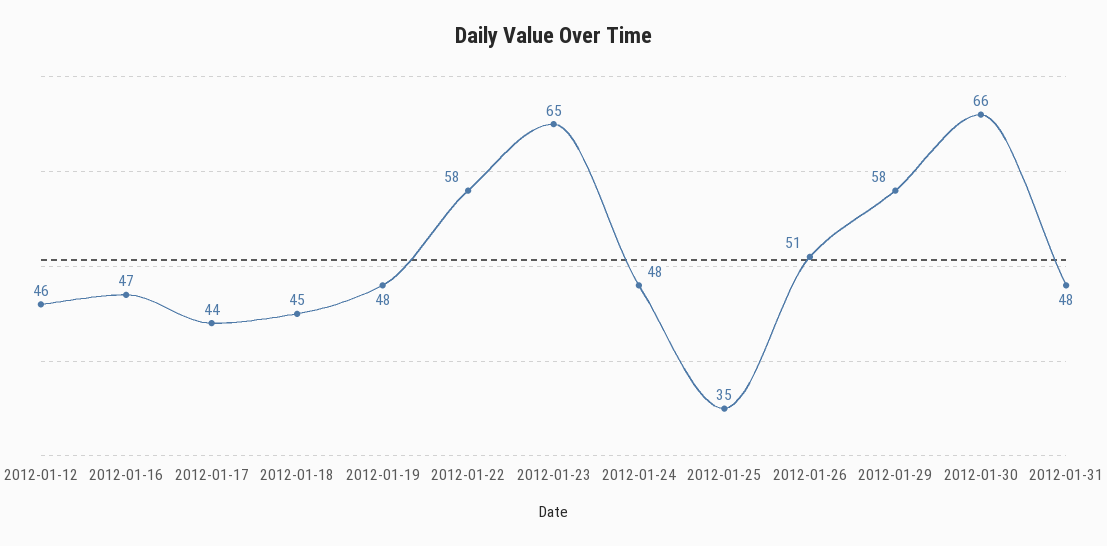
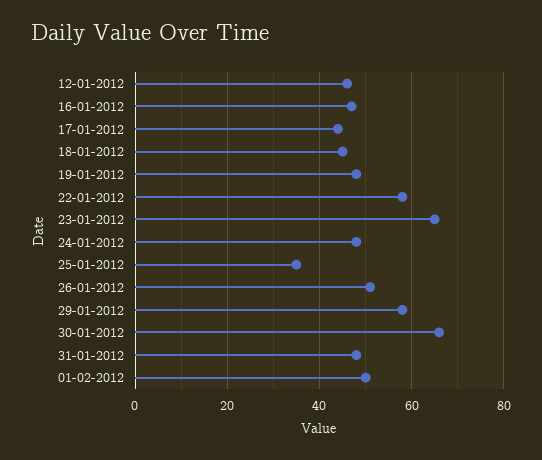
01-02-2012: none -> 50

